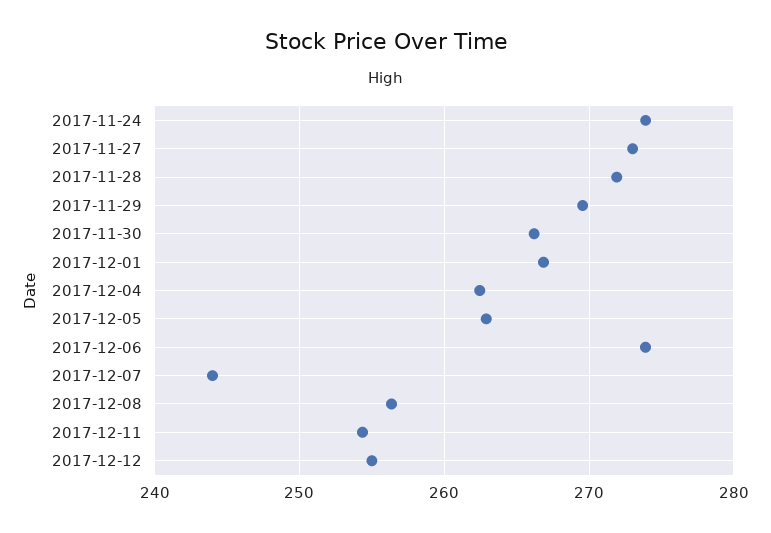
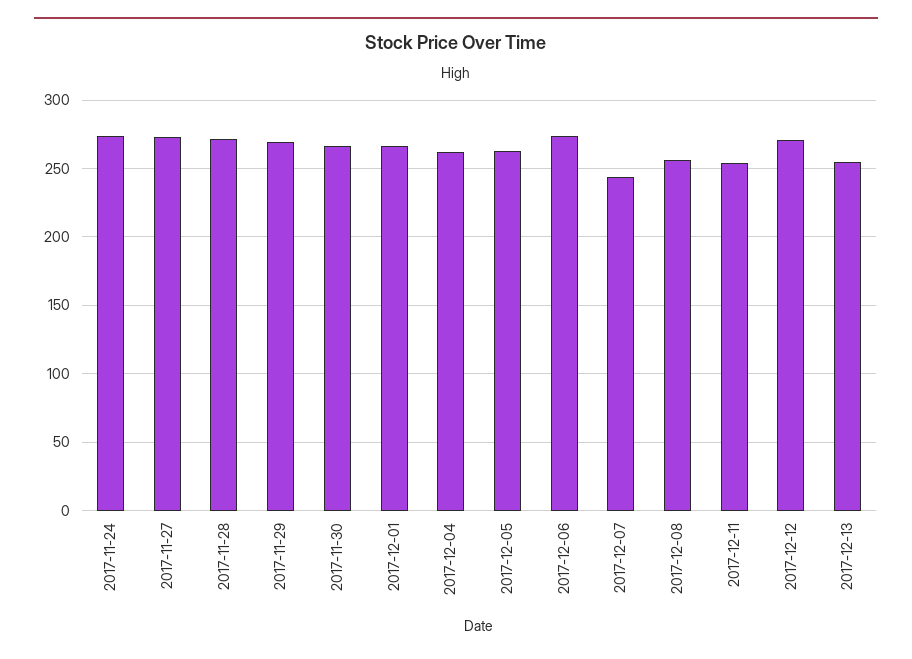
2017-12-12: 255 -> 270
2017-12-13: none -> 255

